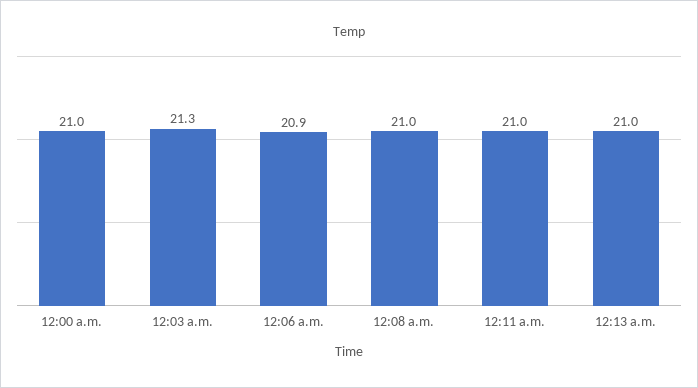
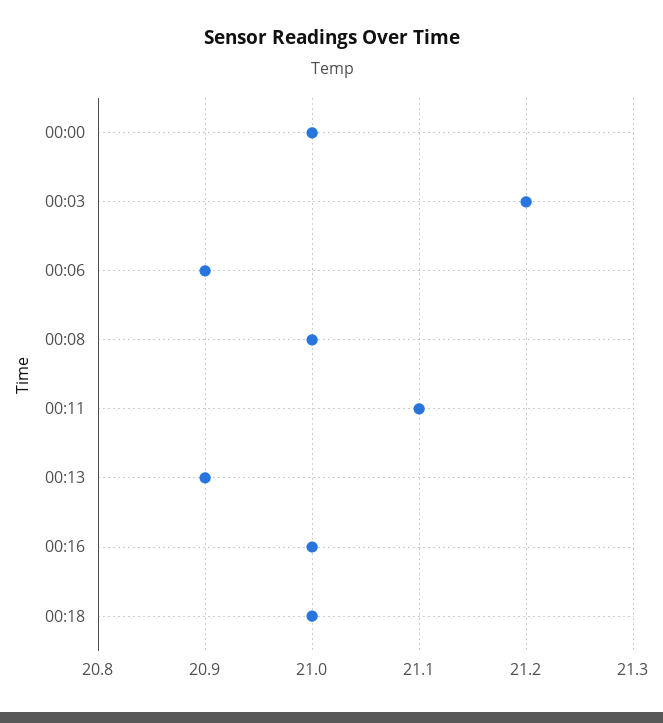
12:03 a.m.: 21.3 -> 21.2
12:11 a.m.: 21 -> 21.1
12:13 a.m.: 21 -> 20.9
00:16: none -> 21
00:18: none -> 21

